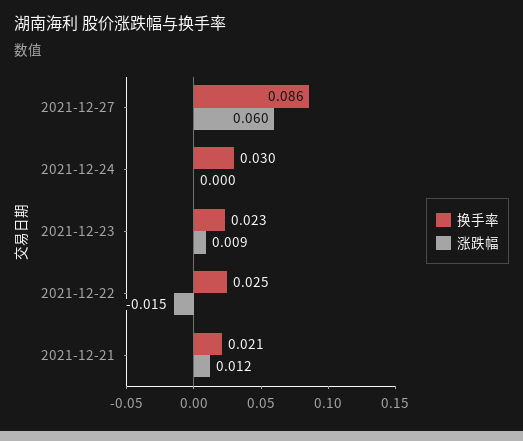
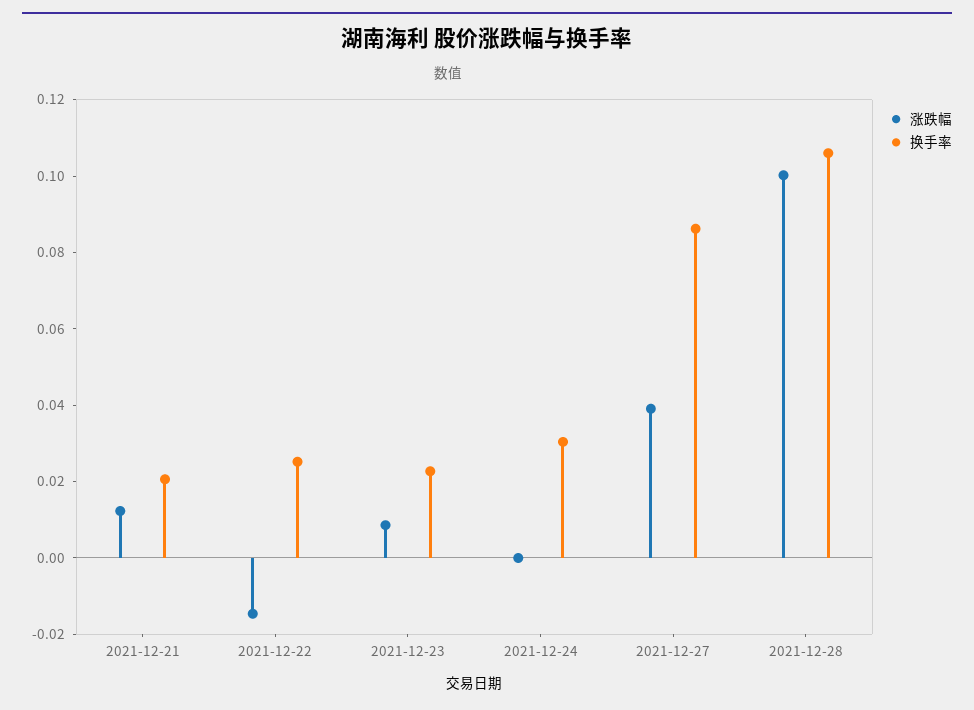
涨跌幅, 2021-12-27: 0.06 -> 0.04
涨跌幅, 2021-12-28: none -> 0.1
换手率, 2021-12-28: none -> 0.105

